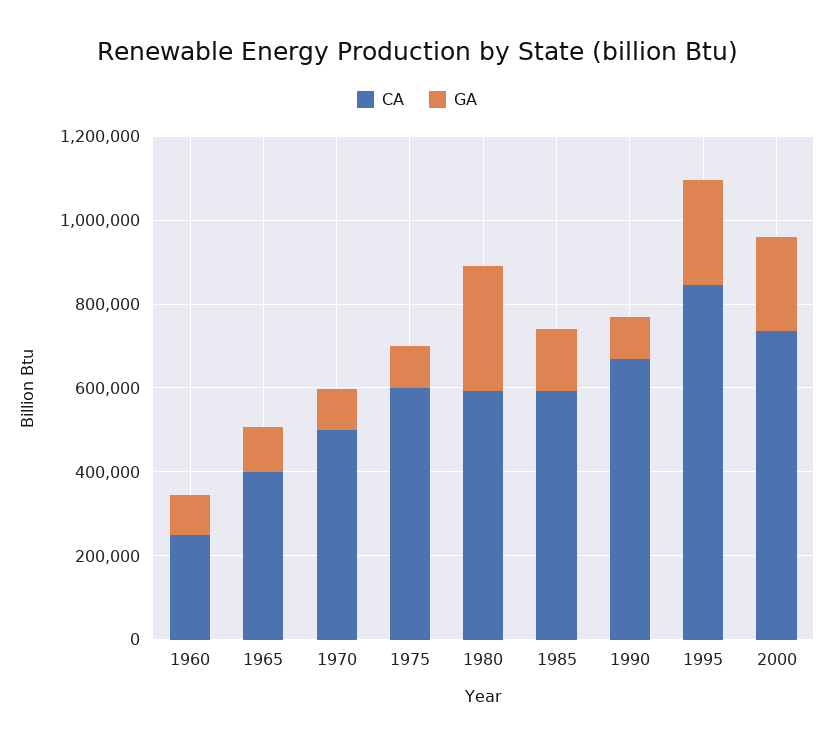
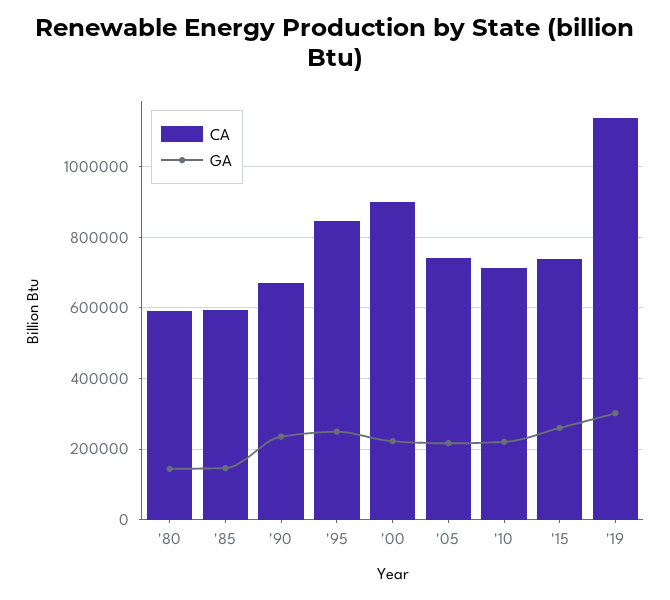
CA, 1960: 250000 -> none
GA, 1960: 100000 -> none
CA, 1965: 400000 -> none
GA, 1965: 100000 -> none
CA, 1970: 500000 -> none
GA, 1970: 100000 -> none
CA, 1975: 600000 -> none
GA, 1975: 100000 -> none
GA, 1980: 300000 -> 140000
GA, 1990: 100000 -> 240000
CA, 2000: 750000 -> 900000
CA, '05: none -> 740000
GA, '05: none -> 220000
CA, '10: none -> 720000
GA, '10: none -> 220000
CA, '15: none -> 740000
GA, '15: none -> 260000
CA, '19: none -> 1140000
GA, '19: none -> 300000

